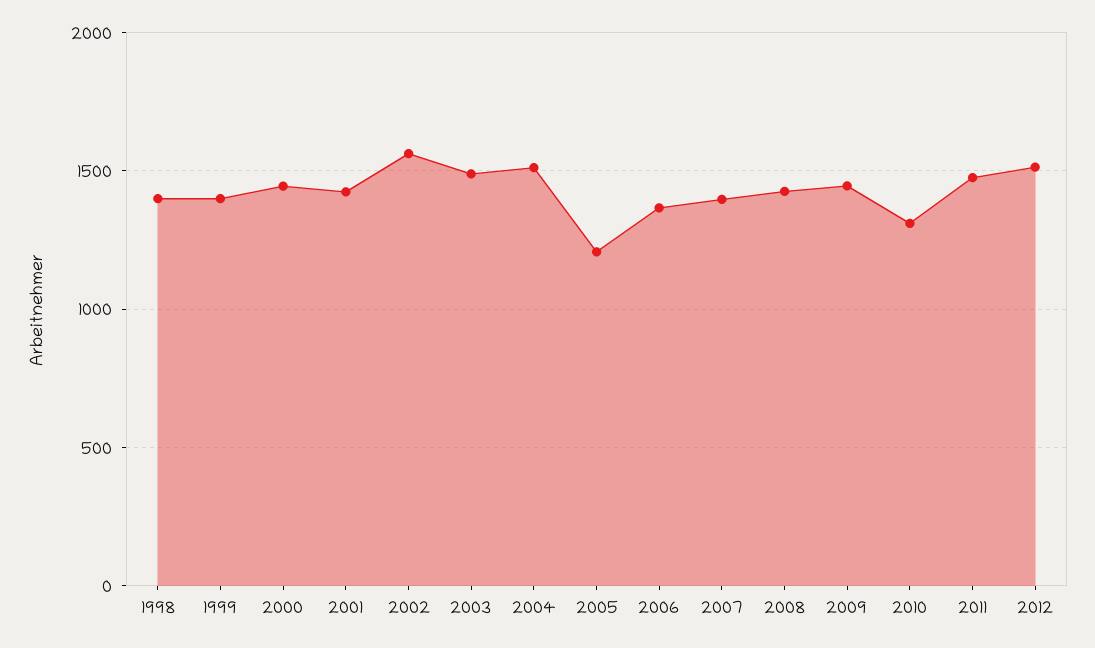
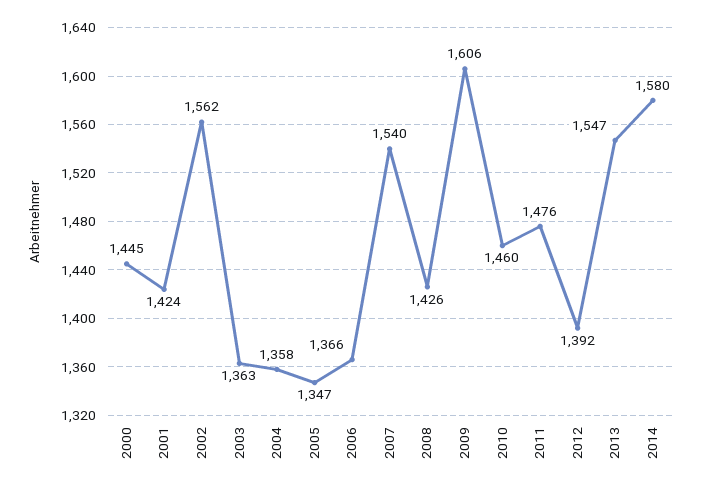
1998: 1400 -> none
1999: 1400 -> none
2003: 1500 -> 1363
2004: 1500 -> 1358
2005: 1200 -> 1347
2007: 1400 -> 1540
2009: 1450 -> 1606
2010: 1300 -> 1460
2012: 1500 -> 1392
2013: none -> 1547
2014: none -> 1580

